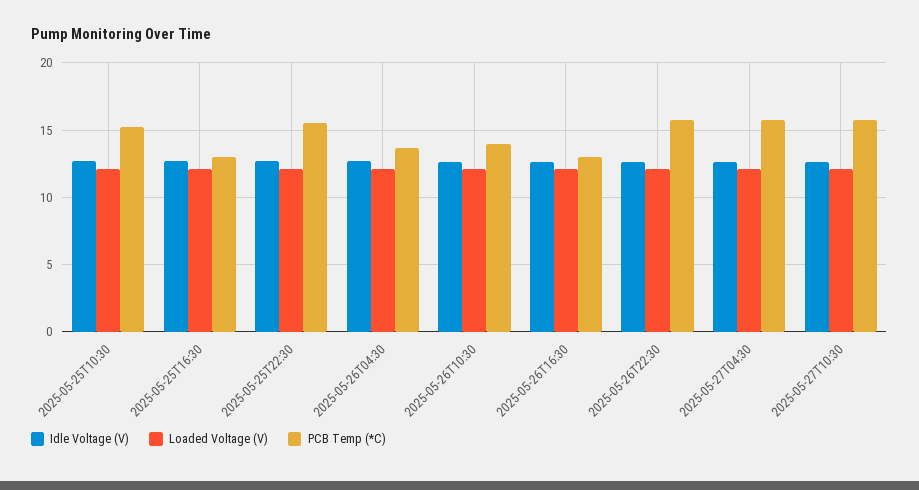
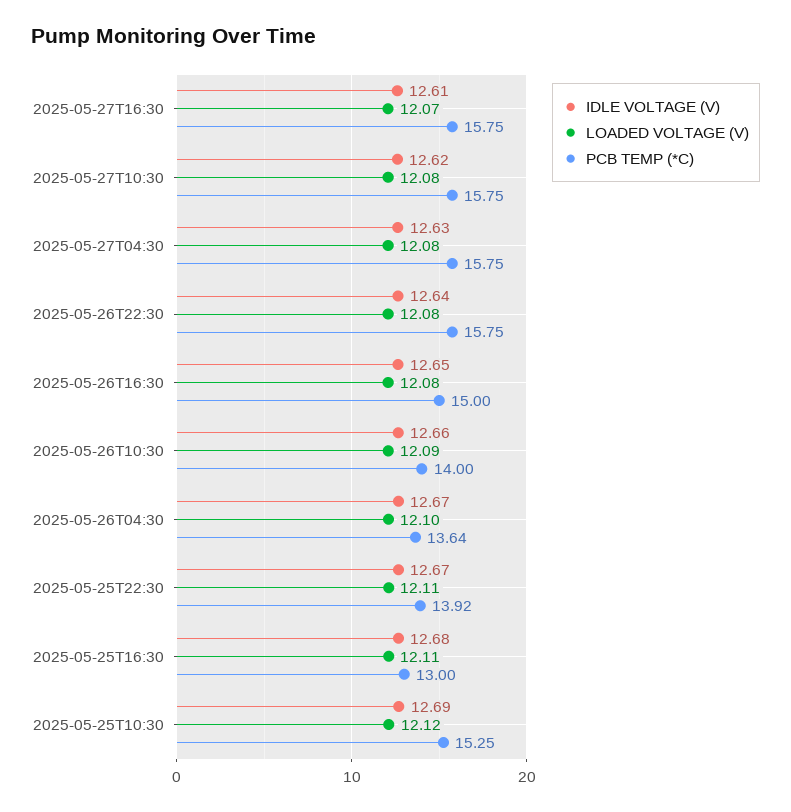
PCB Temp (*C), 2025-05-25T22:30: 15.5 -> 13.92
PCB Temp (*C), 2025-05-26T16:30: 13 -> 15
Idle Voltage (V), 2025-05-27T16:30: none -> 12.61
Loaded Voltage (V), 2025-05-27T16:30: none -> 12.07
PCB Temp (*C), 2025-05-27T16:30: none -> 15.75

